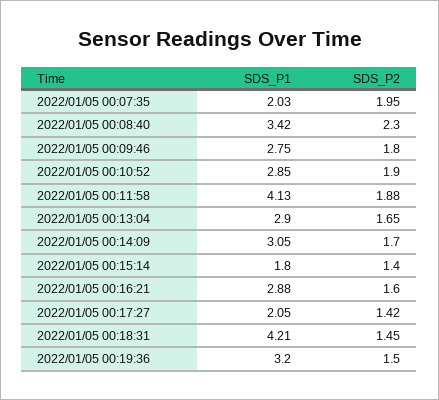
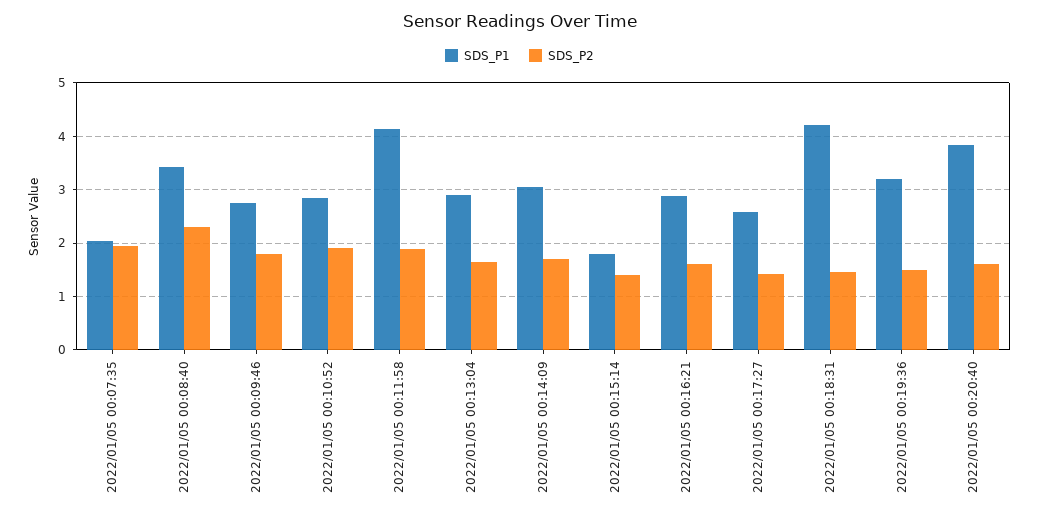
SDS_P1, 2022/01/05 00:17:27: 2.05 -> 2.6
SDS_P1, 2022/01/05 00:20:40: none -> 3.8
SDS_P2, 2022/01/05 00:20:40: none -> 1.6

